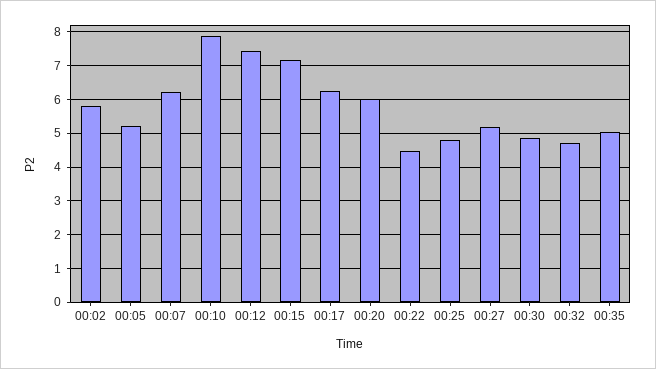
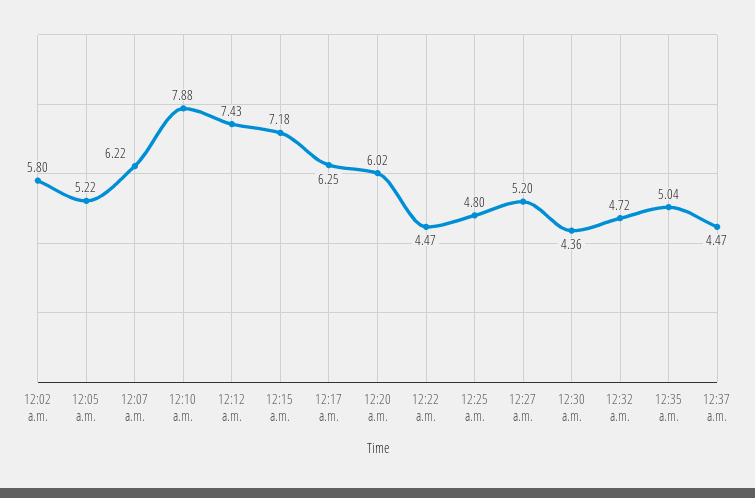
00:30: 4.8 -> 4.36
12:37 a.m.: none -> 4.47

